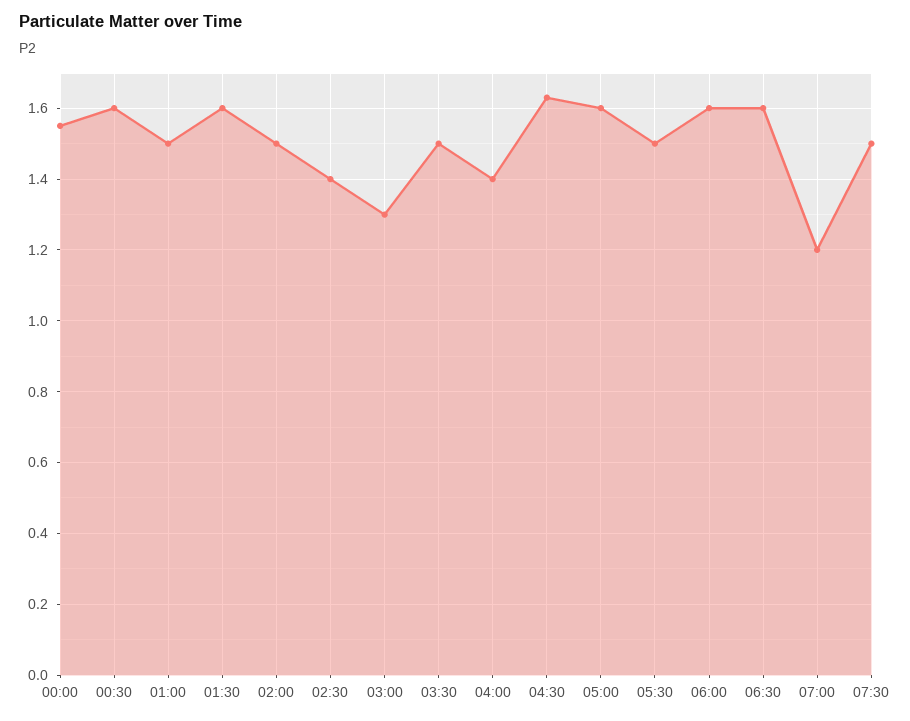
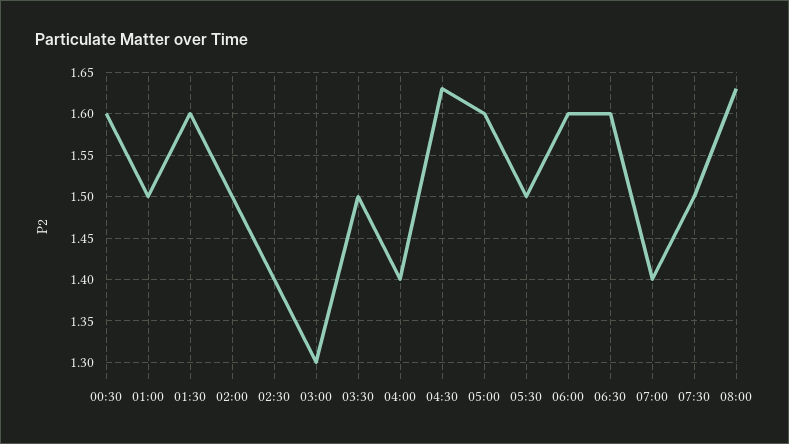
00:00: 1.55 -> none
07:00: 1.2 -> 1.4
08:00: none -> 1.63

